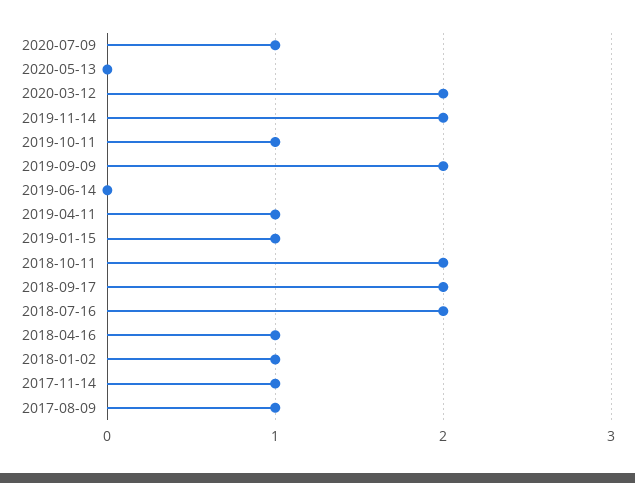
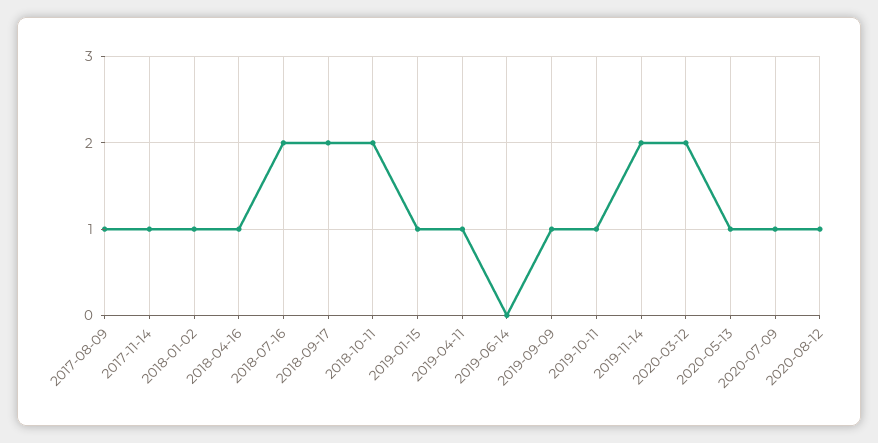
2020-05-13: 0 -> 1
2019-09-09: 2 -> 1
2020-08-12: none -> 1

